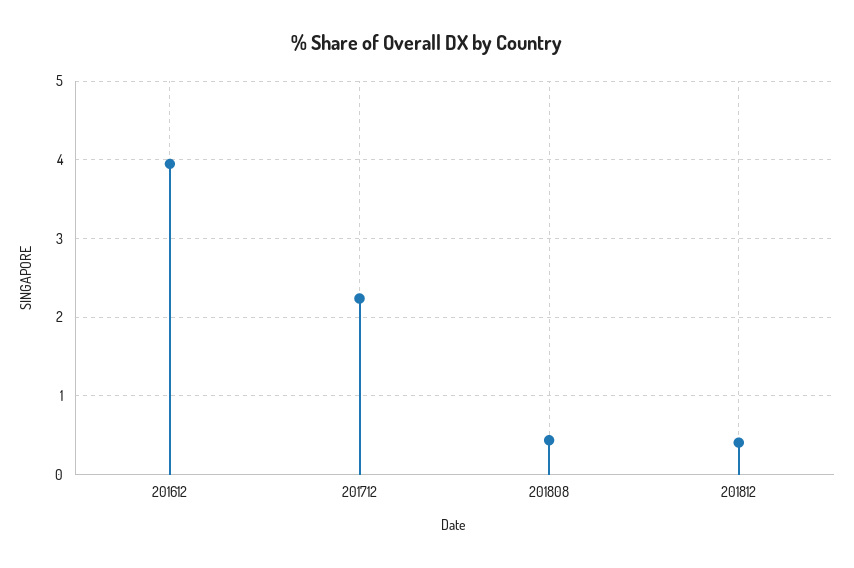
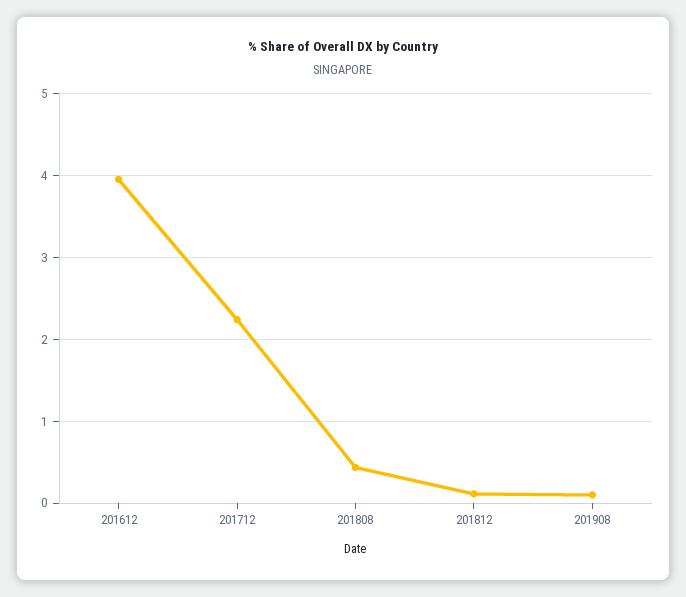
201812: 0.4 -> 0.1
201908: none -> 0.1

